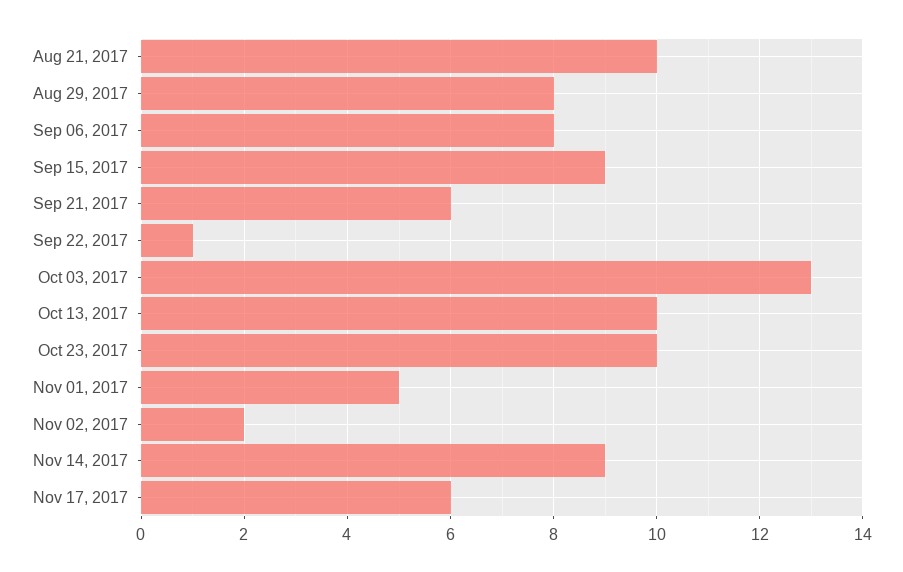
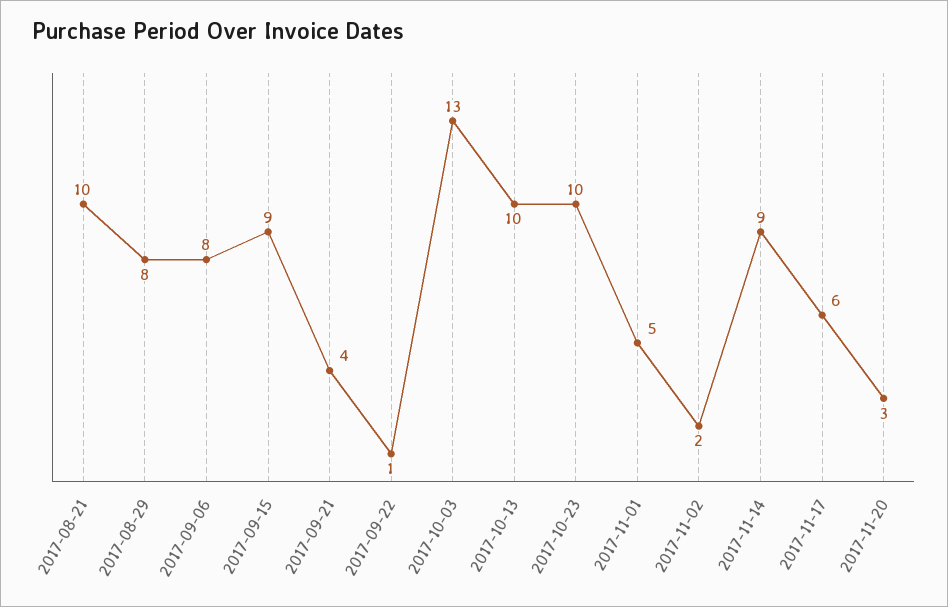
Sep 21, 2017: 6 -> 4
2017-11-20: none -> 3

